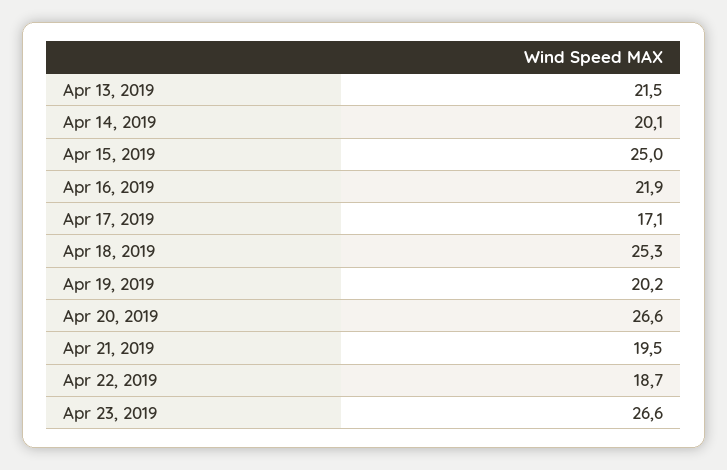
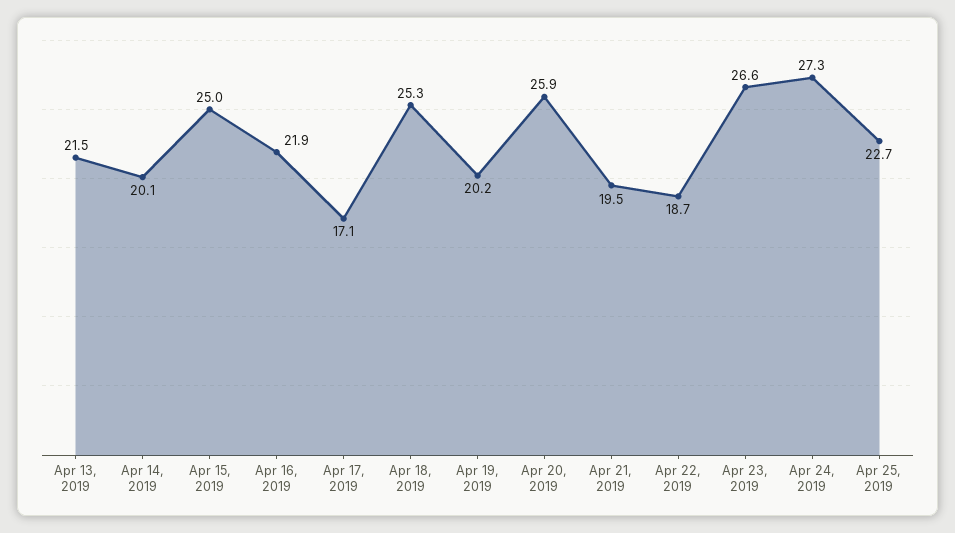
Apr 20, 2019: 26.6 -> 25.9
Apr 24, 2019: none -> 27.3
Apr 25, 2019: none -> 22.7

